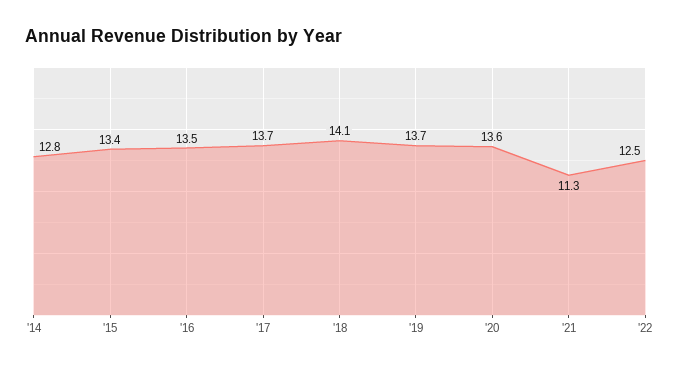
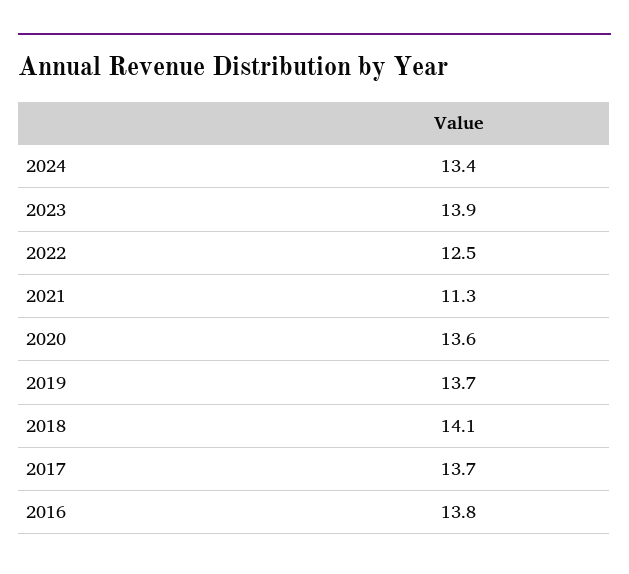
'14: 12.8 -> none
'15: 13.4 -> none
'16: 13.5 -> 13.8
2024: none -> 13.4
2023: none -> 13.9

